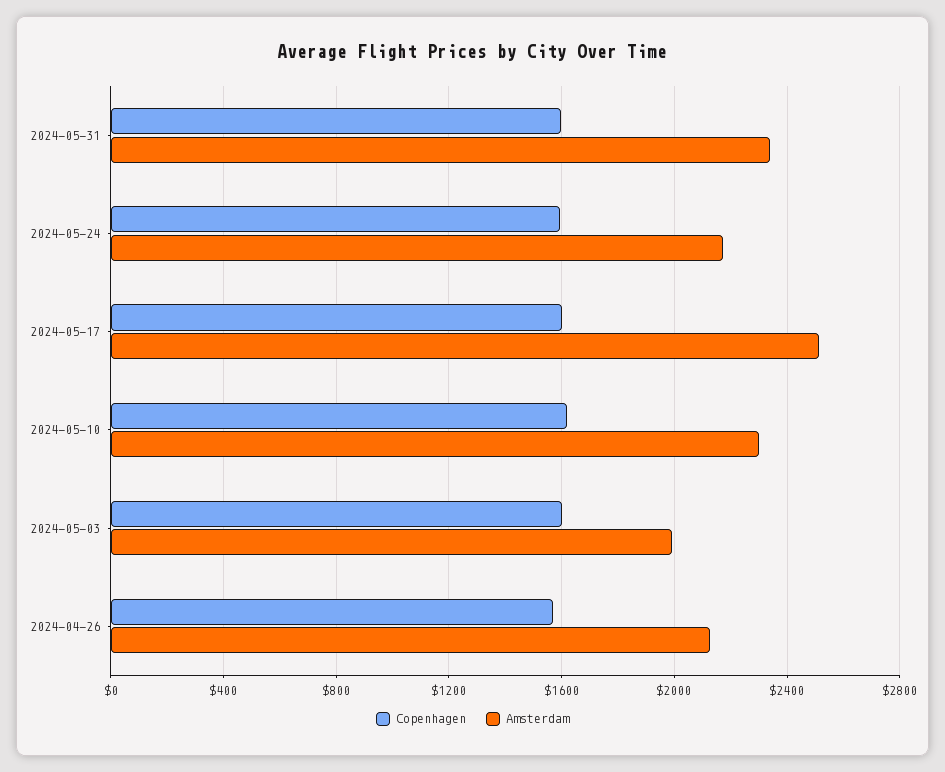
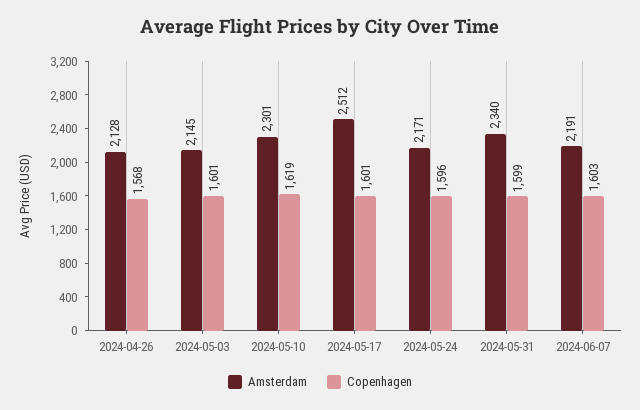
Amsterdam, 2024-05-03: 2000 -> 2145
Amsterdam, 2024-06-07: none -> 2191
Copenhagen, 2024-06-07: none -> 1603

